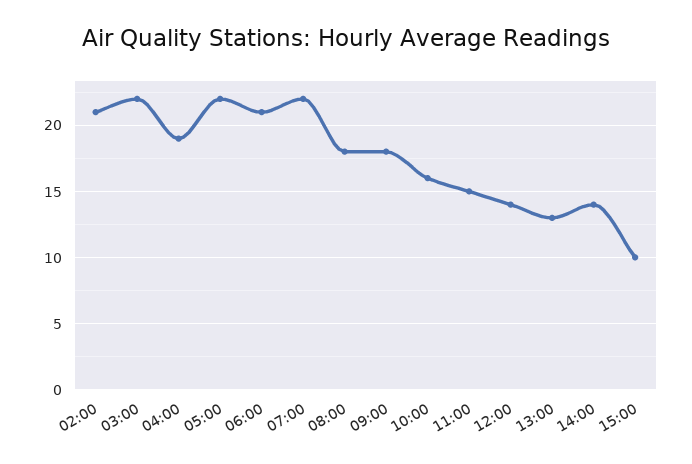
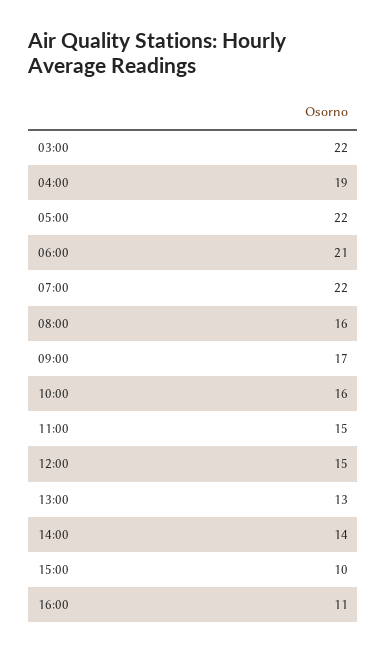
02:00: 21 -> none
08:00: 18 -> 16
09:00: 18 -> 17
12:00: 14 -> 15
16:00: none -> 11

